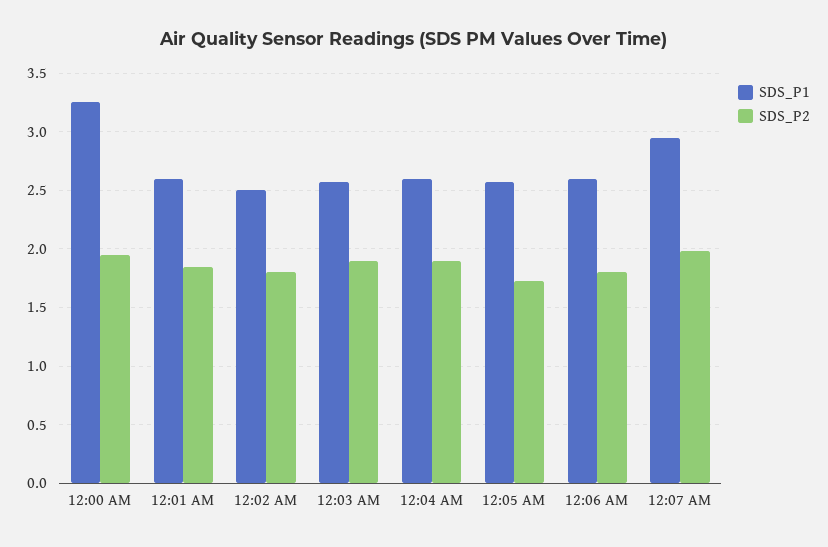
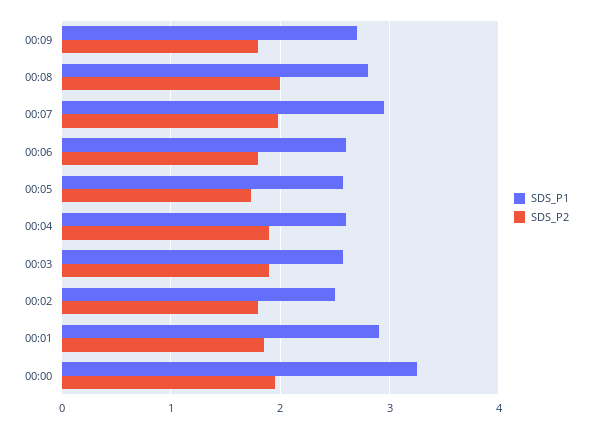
SDS_P1, 12:01 AM: 2.6 -> 2.9
SDS_P1, 00:09: none -> 2.7
SDS_P2, 00:09: none -> 1.8
SDS_P1, 00:08: none -> 2.8
SDS_P2, 00:08: none -> 2

